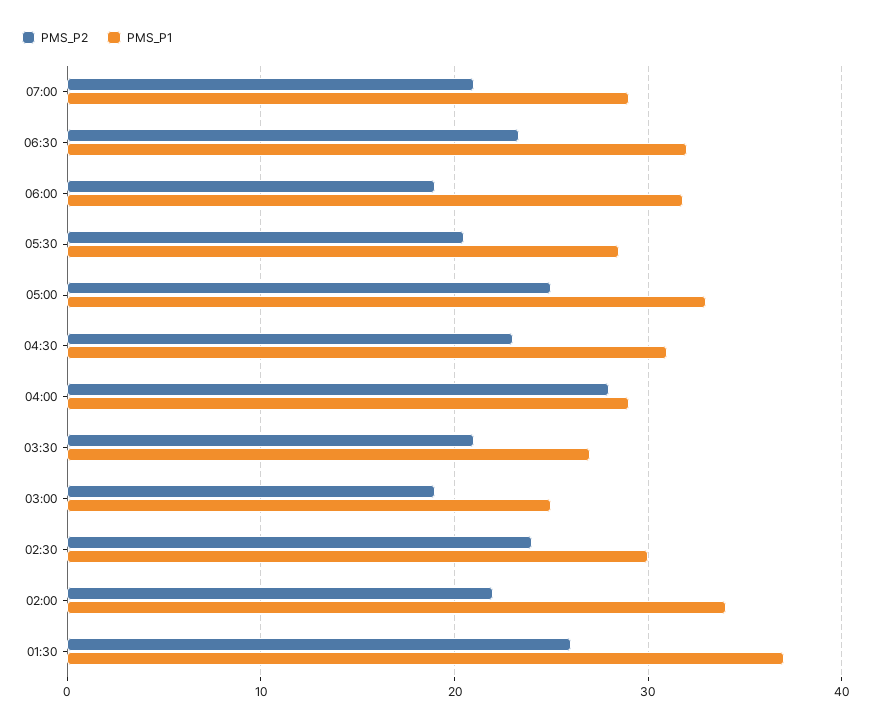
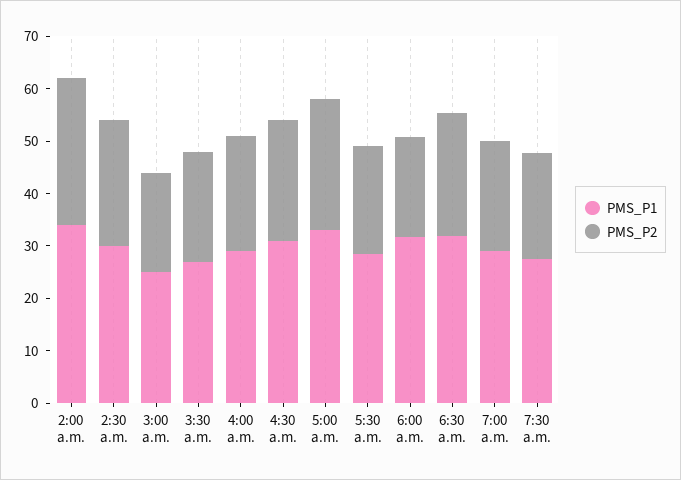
PMS_P2, 04:00: 28 -> 22
PMS_P2, 02:00: 22 -> 28
PMS_P2, 01:30: 26 -> none
PMS_P1, 01:30: 37 -> none
PMS_P1, 7:30 a.m.: none -> 28
PMS_P2, 7:30 a.m.: none -> 20

